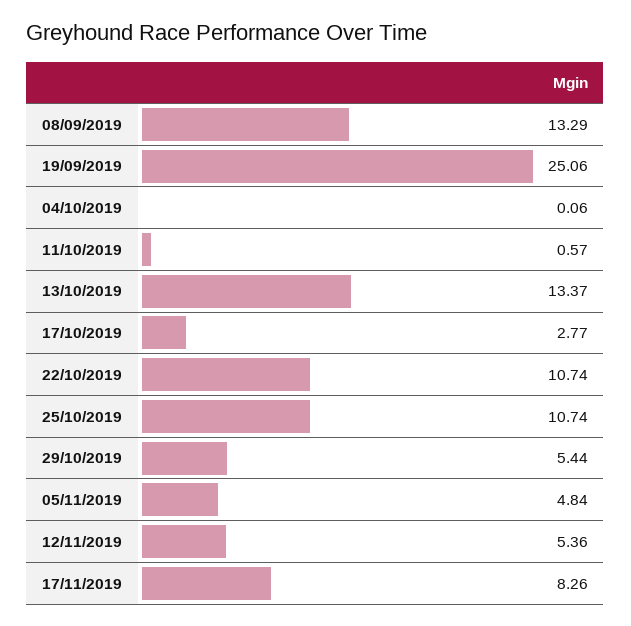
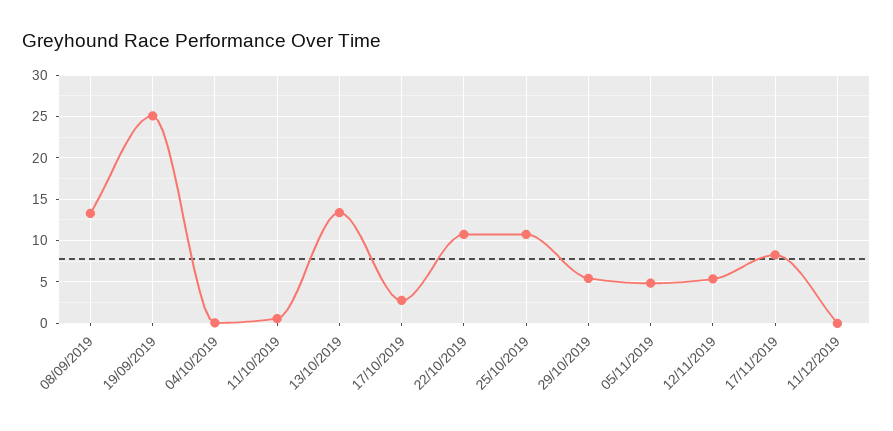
11/12/2019: none -> 0

